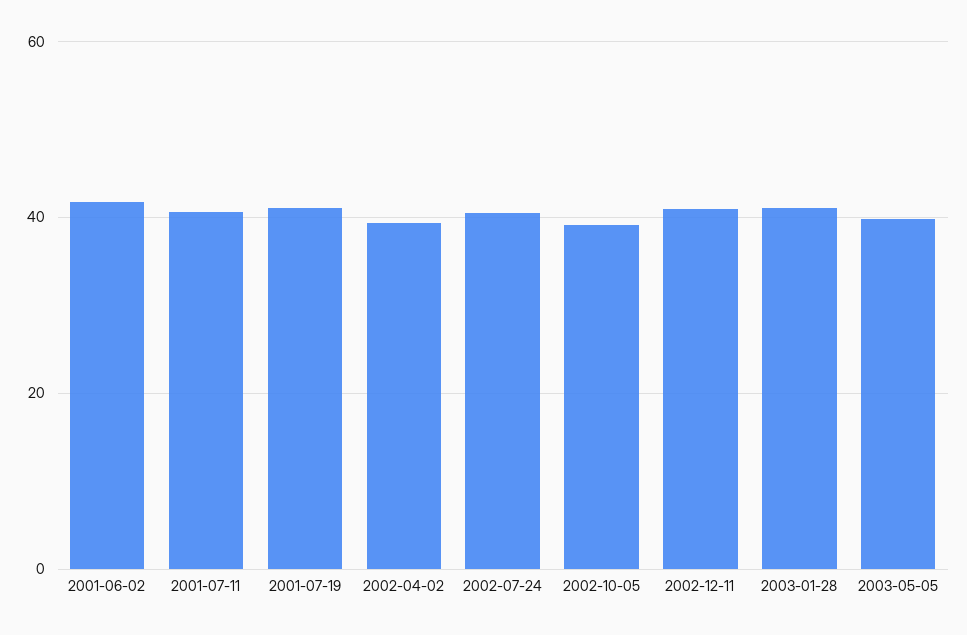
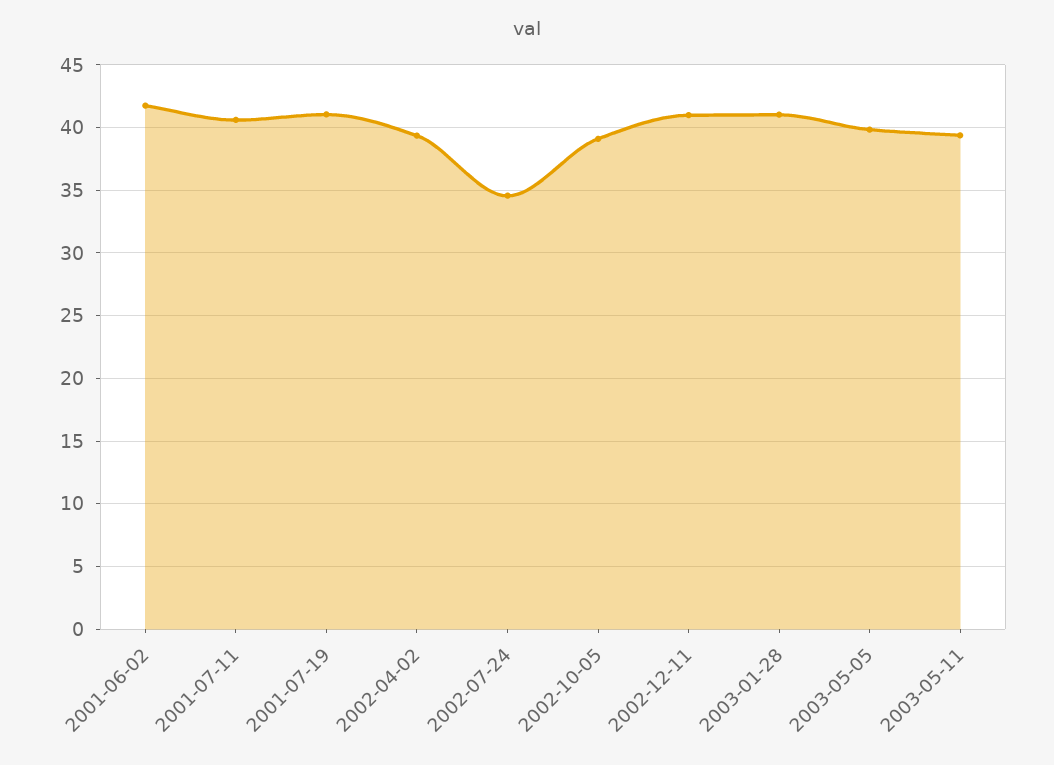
2002-07-24: 40 -> 34.5
2003-05-11: none -> 39.5

